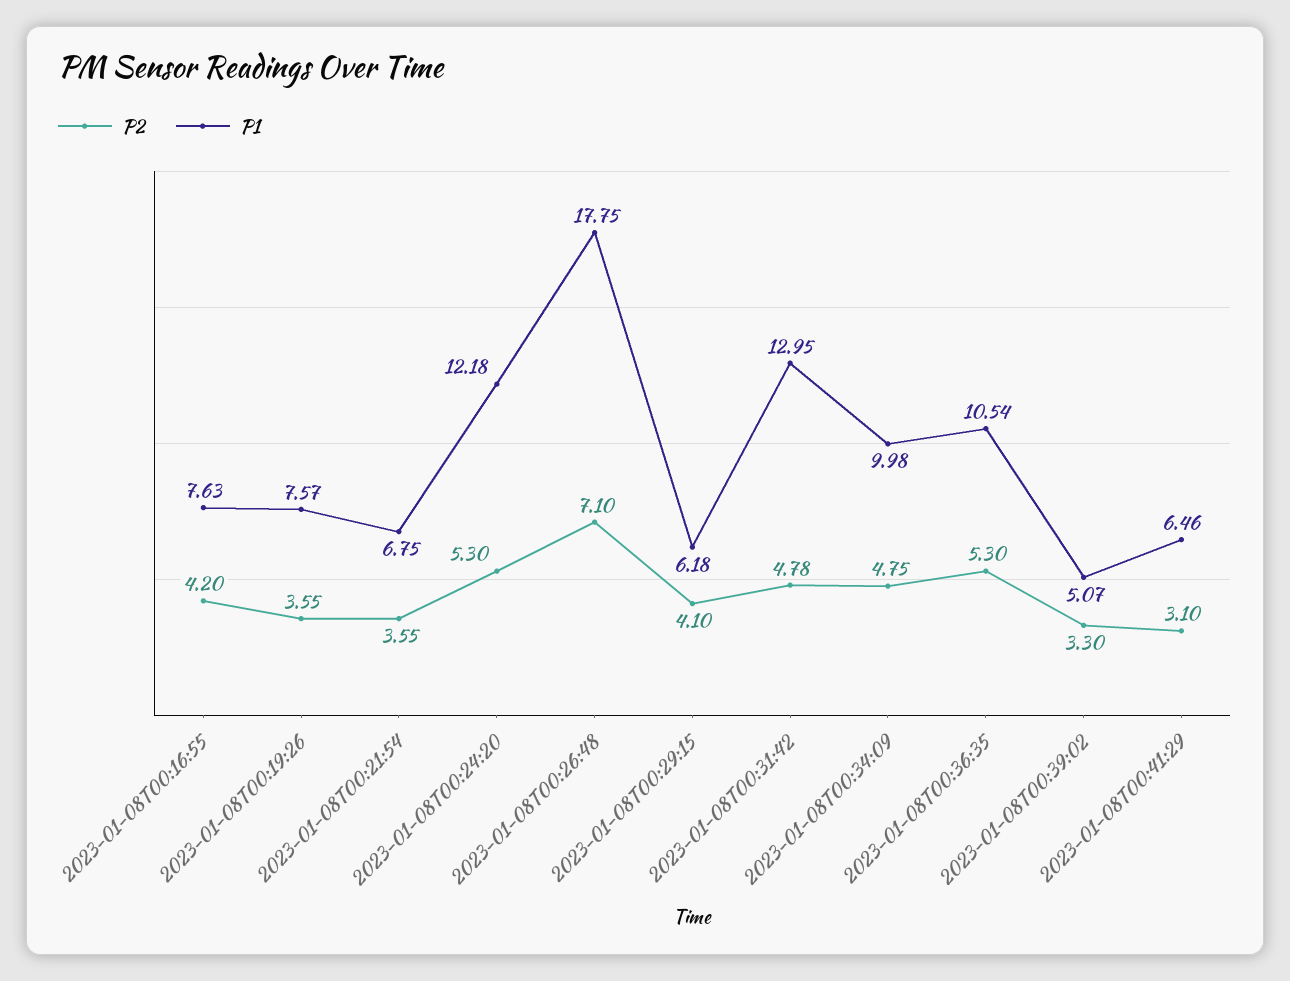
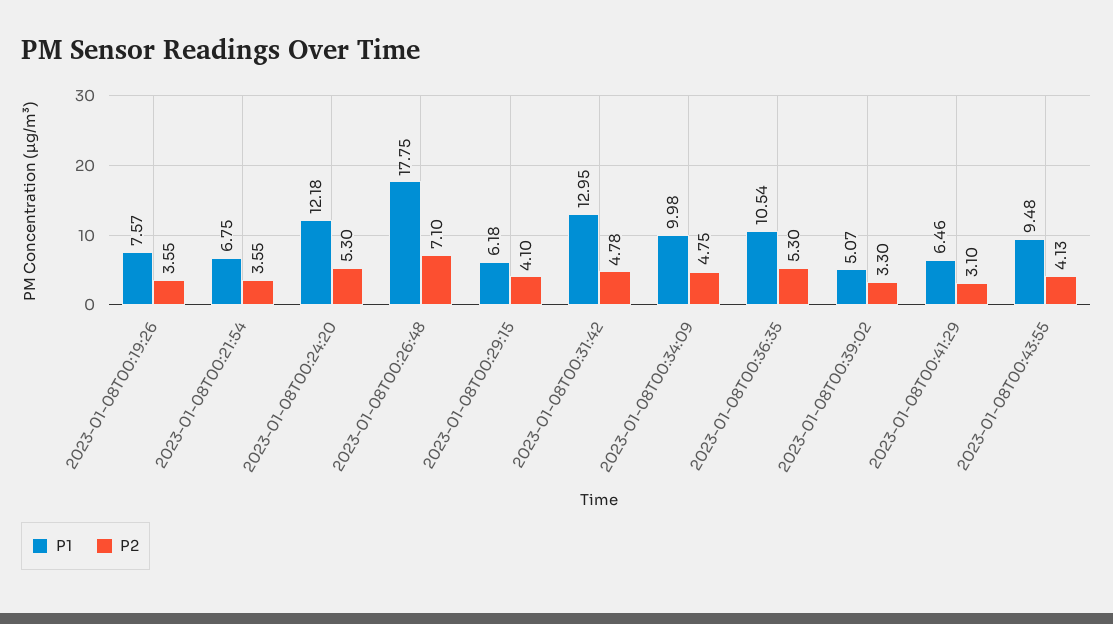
P2, 2023-01-08T00:16:55: 4.2 -> none
P1, 2023-01-08T00:16:55: 7.63 -> none
P1, 2023-01-08T00:43:55: none -> 9.48
P2, 2023-01-08T00:43:55: none -> 4.13

